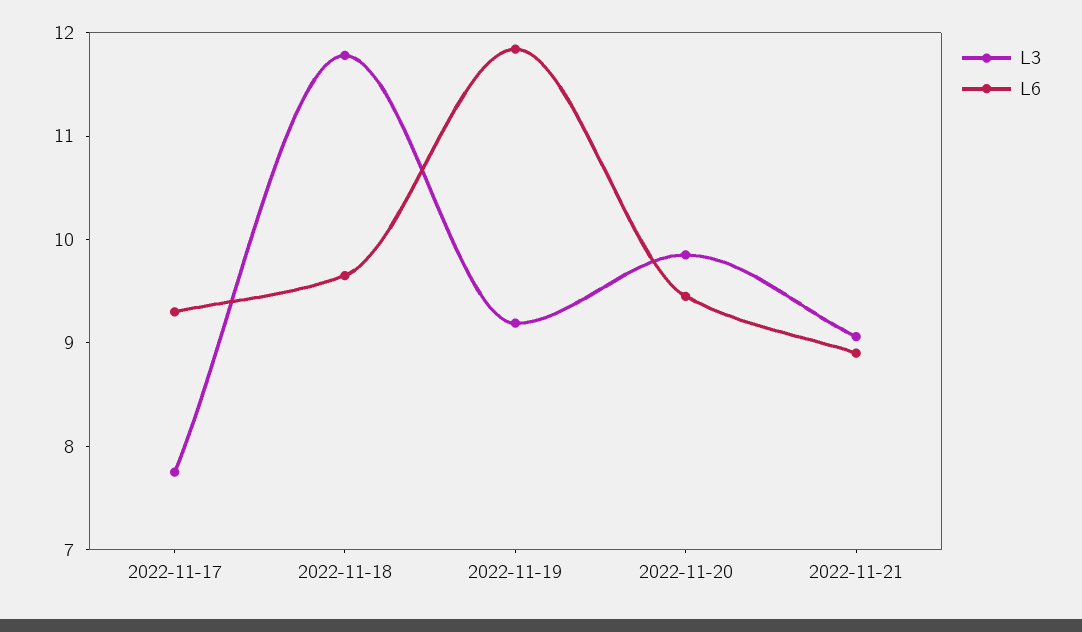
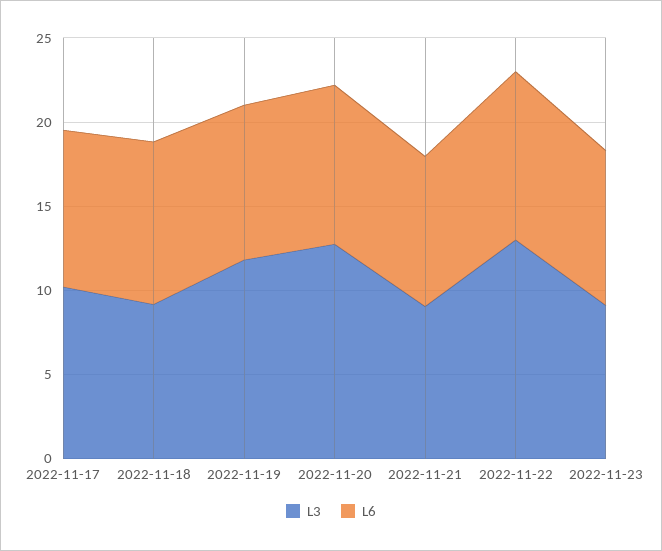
L3, 2022-11-17: 7.8 -> 10
L3, 2022-11-18: 11.8 -> 9
L3, 2022-11-19: 9.2 -> 12
L6, 2022-11-19: 11.8 -> 9
L3, 2022-11-20: 9.8 -> 13
L3, 2022-11-22: none -> 13
L6, 2022-11-22: none -> 10
L3, 2022-11-23: none -> 9
L6, 2022-11-23: none -> 9

